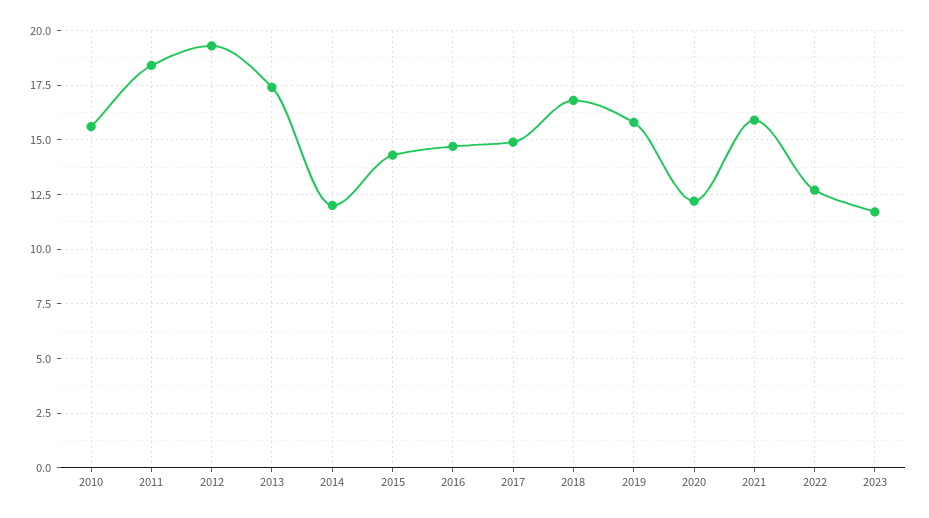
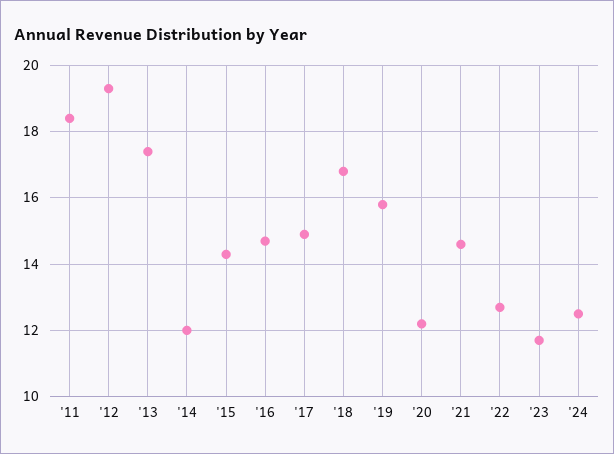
2010: 15.5 -> none
2021: 16 -> 14.5
'24: none -> 12.5

